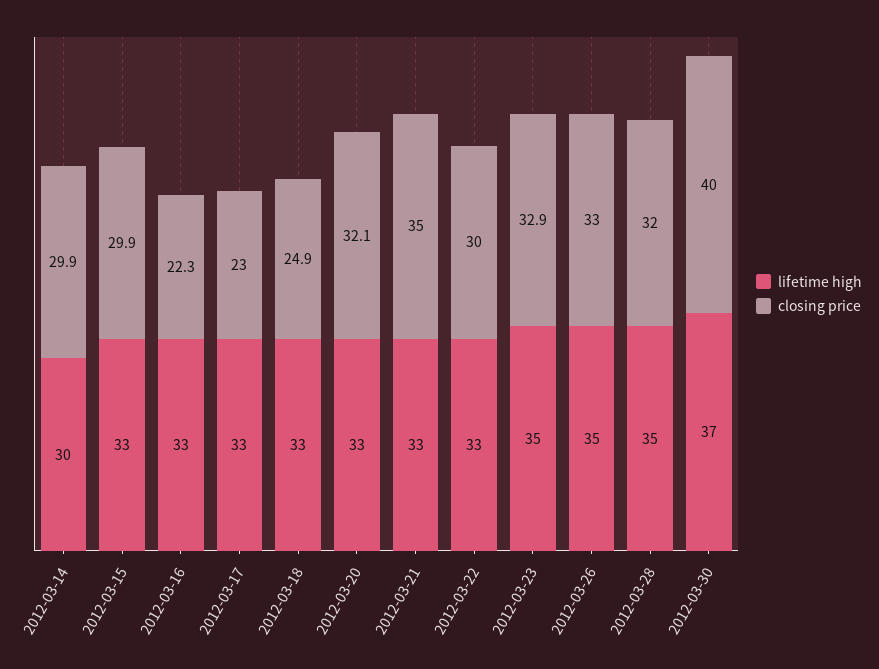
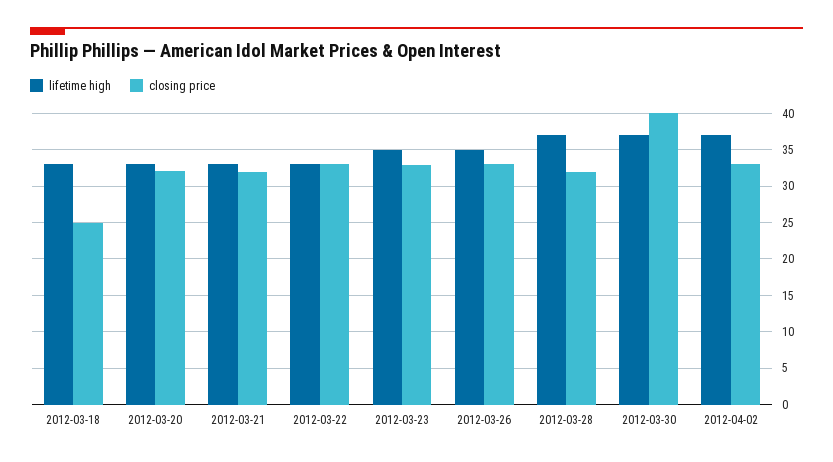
lifetime high, 2012-03-14: 30 -> none
closing price, 2012-03-14: 29.9 -> none
lifetime high, 2012-03-15: 33 -> none
closing price, 2012-03-15: 29.9 -> none
lifetime high, 2012-03-16: 33 -> none
closing price, 2012-03-16: 22.3 -> none
lifetime high, 2012-03-17: 33 -> none
closing price, 2012-03-17: 23 -> none
closing price, 2012-03-21: 35 -> 32
closing price, 2012-03-22: 30 -> 33
lifetime high, 2012-03-28: 35 -> 37
lifetime high, 2012-04-02: none -> 37
closing price, 2012-04-02: none -> 33

